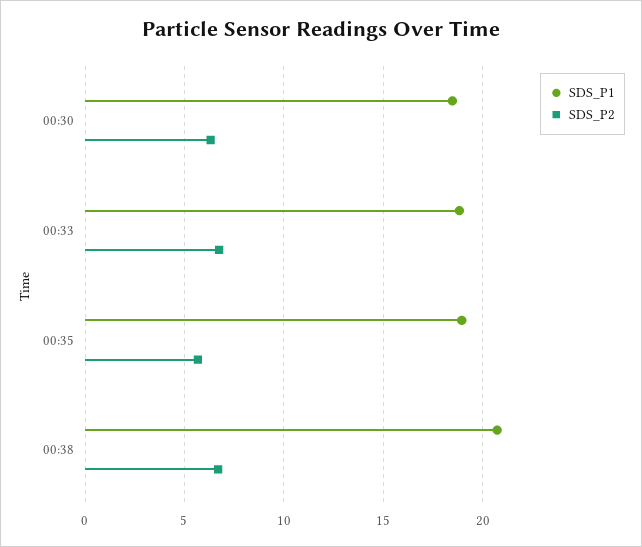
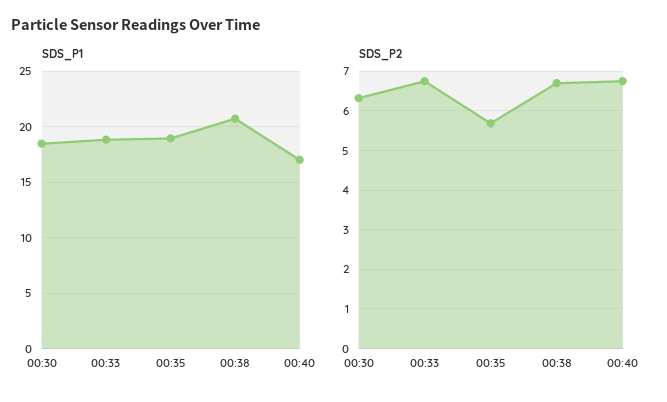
SDS_P1, 00:40: none -> 17
SDS_P2, 00:40: none -> 6.8

